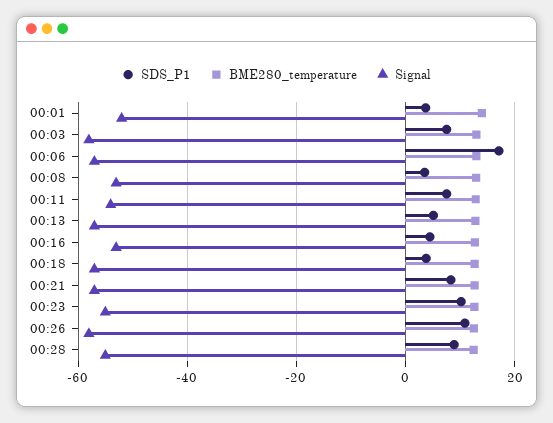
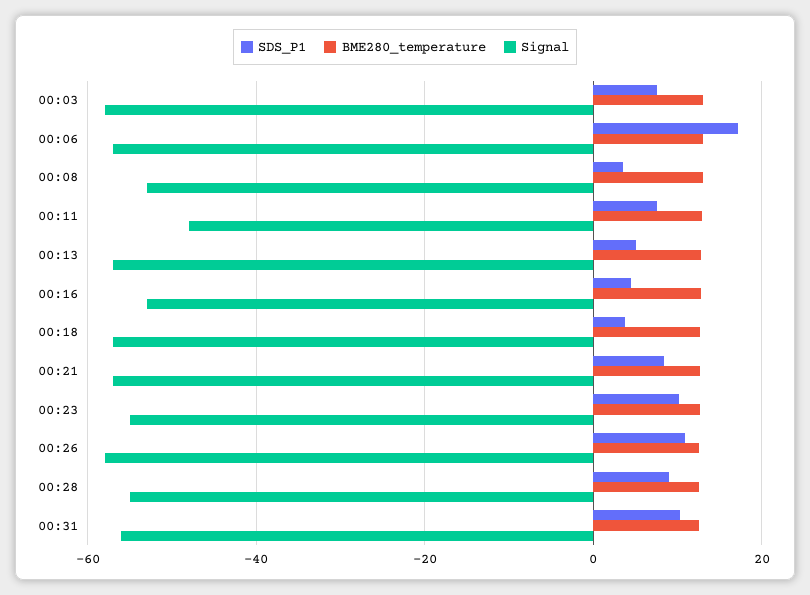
SDS_P1, 00:01: 4 -> none
BME280_temperature, 00:01: 14 -> none
Signal, 00:01: -52 -> none
Signal, 00:11: -54 -> -48
SDS_P1, 00:31: none -> 10
BME280_temperature, 00:31: none -> 12
Signal, 00:31: none -> -56

